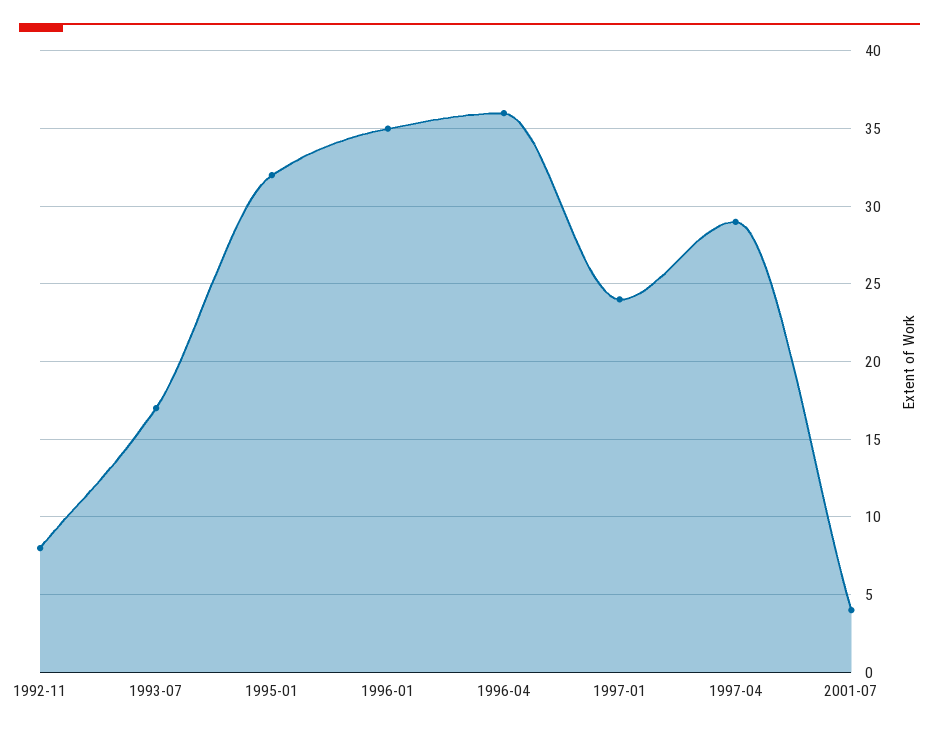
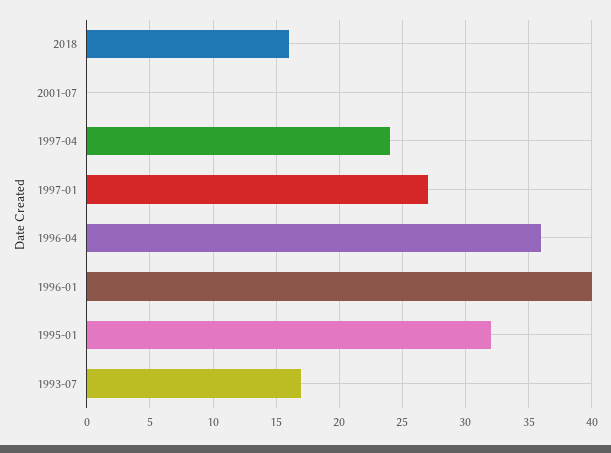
1992-11: 8 -> none
1996-01: 35 -> 40
1997-01: 24 -> 27
1997-04: 29 -> 24
2001-07: 4 -> 0
2018: none -> 16

